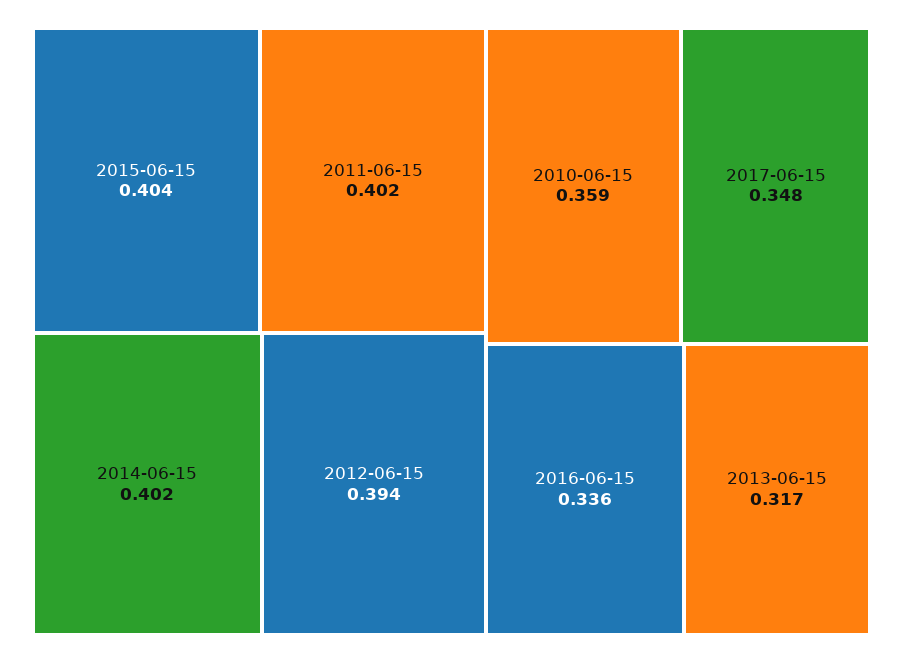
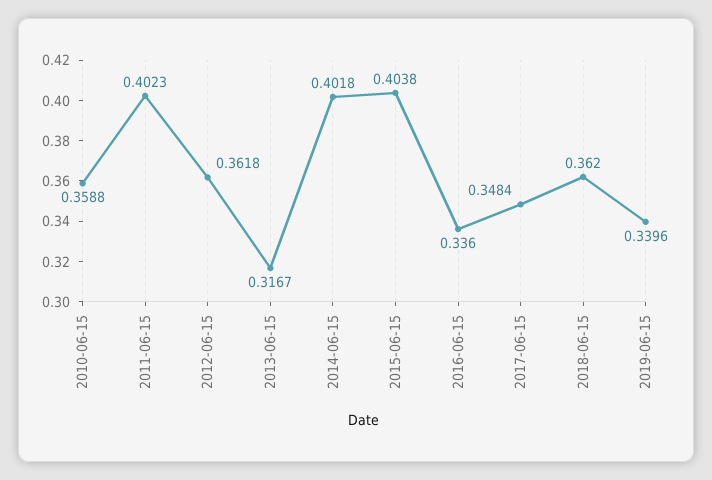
2012-06-15: 0.394 -> 0.3618
2018-06-15: none -> 0.362
2019-06-15: none -> 0.3396

